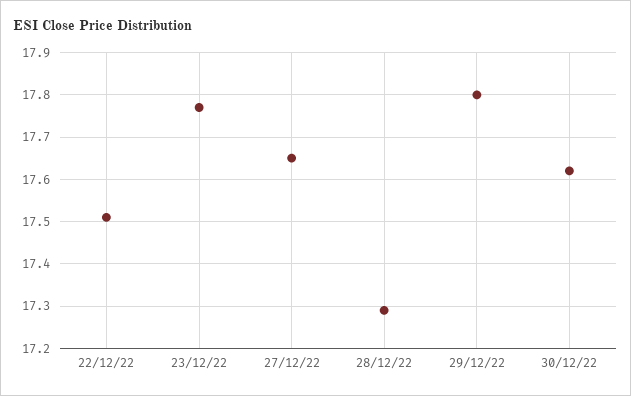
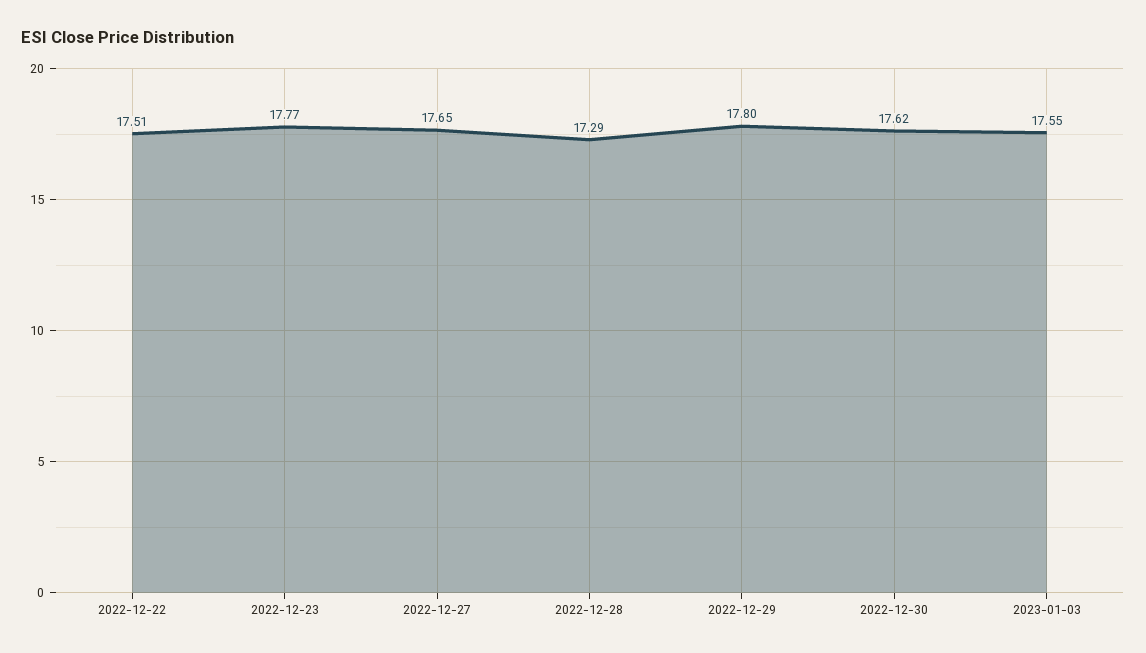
2023-01-03: none -> 17.55

